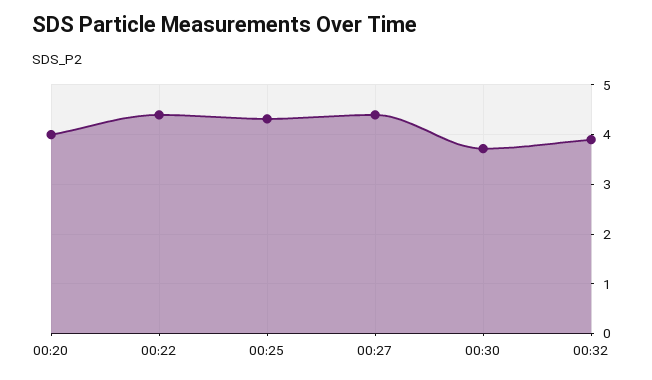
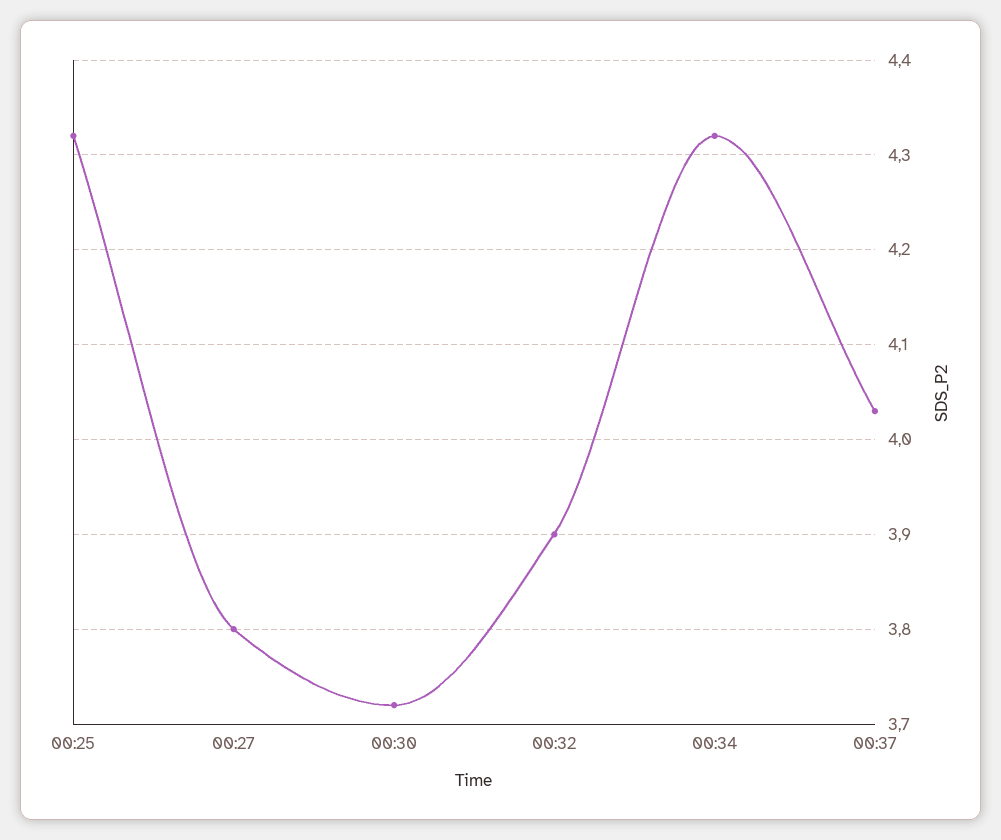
00:20: 4 -> none
00:22: 4.4 -> none
00:27: 4.4 -> 3.8
00:34: none -> 4.32
00:37: none -> 4.03

